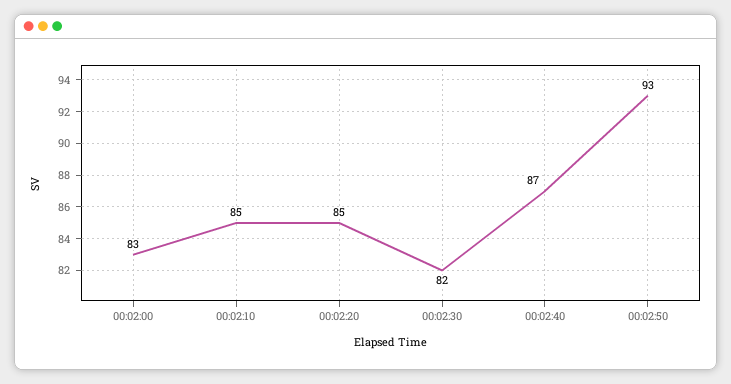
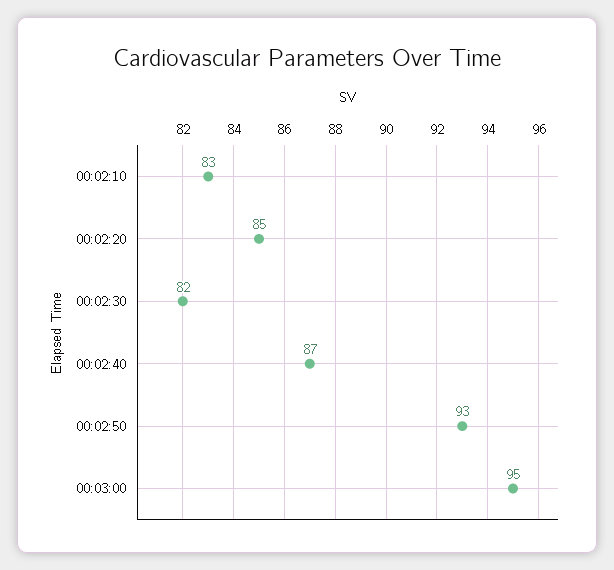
00:02:00: 83 -> none
00:02:10: 85 -> 83
00:03:00: none -> 95

